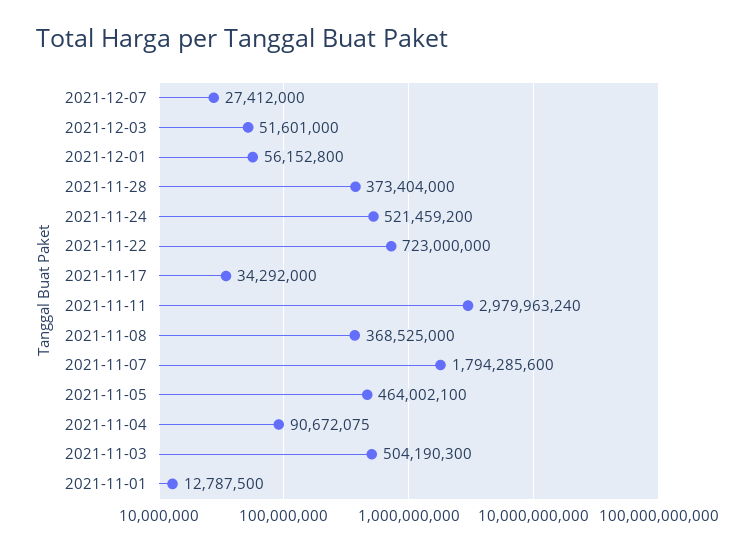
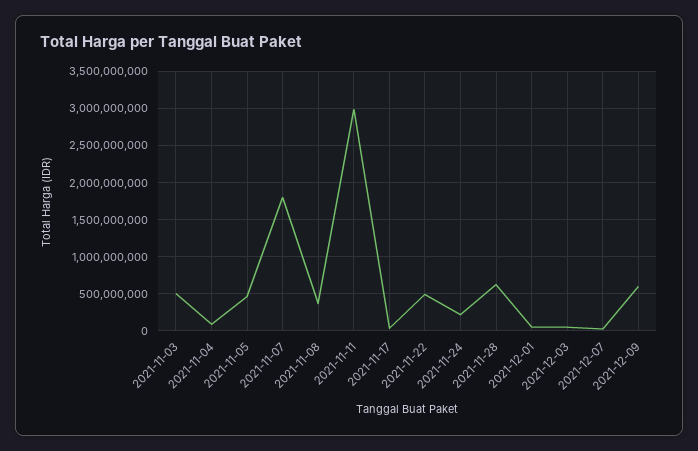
2021-11-28: 373404000 -> 600000000
2021-11-24: 521459200 -> 200000000
2021-11-22: 723000000 -> 500000000
2021-11-01: 12787500 -> none
2021-12-09: none -> 600000000

